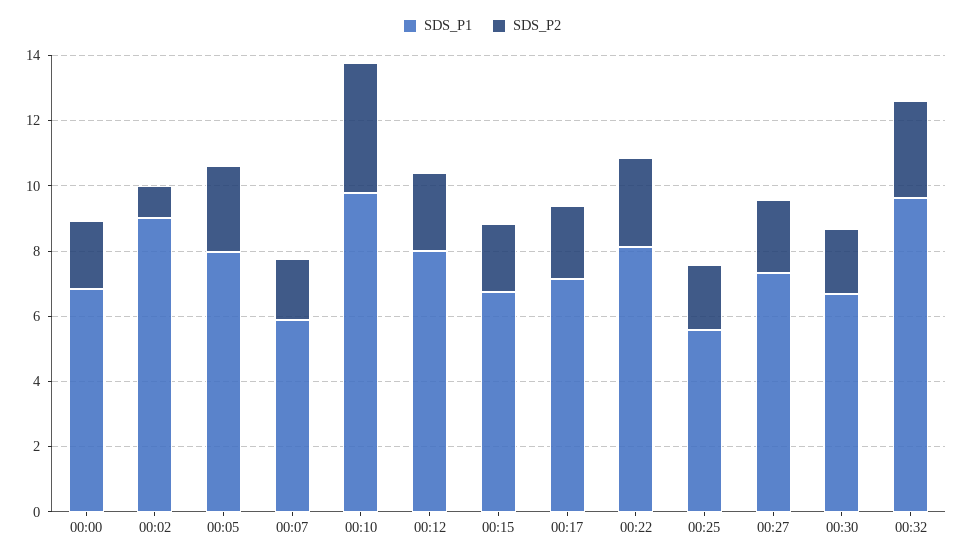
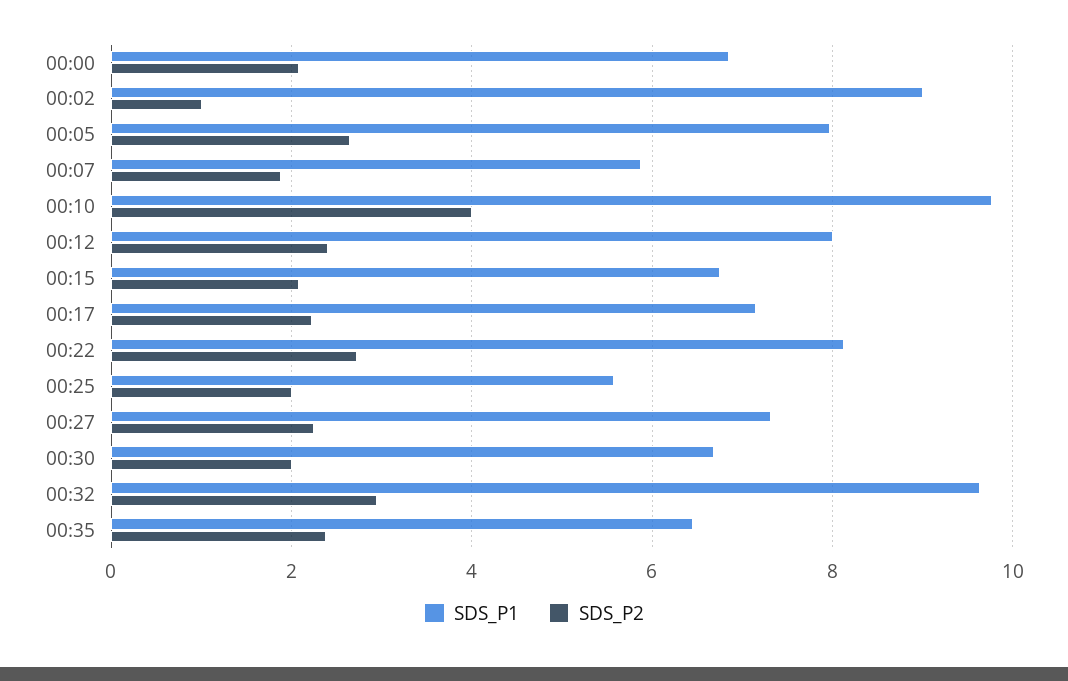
SDS_P1, 00:35: none -> 6.4
SDS_P2, 00:35: none -> 2.4

